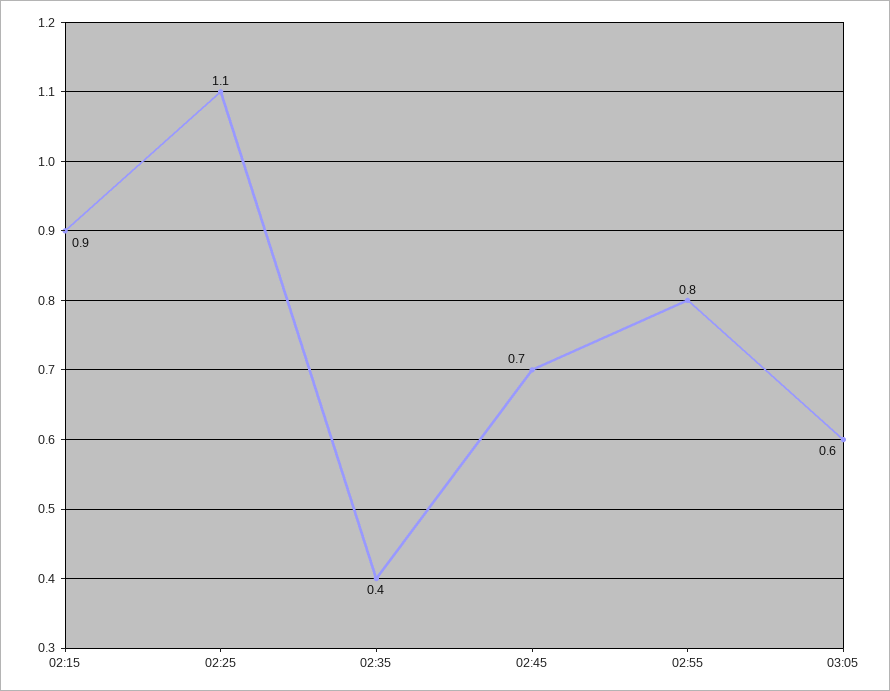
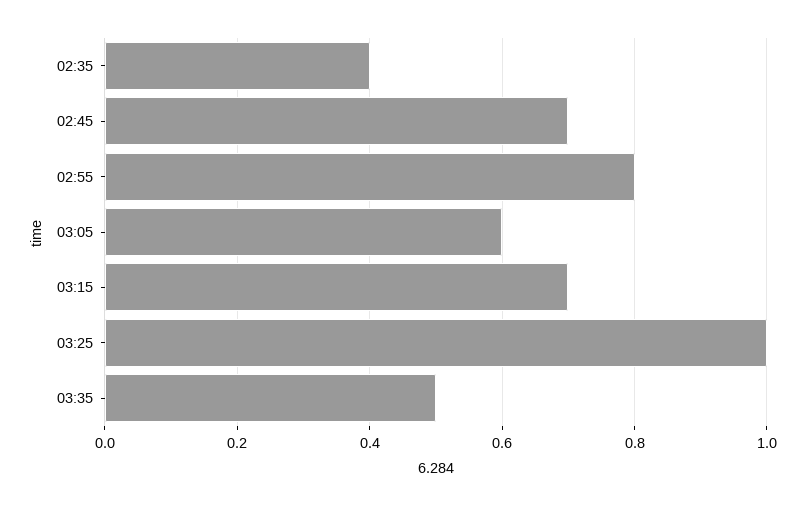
02:15: 0.9 -> none
02:25: 1.1 -> none
03:15: none -> 0.7
03:25: none -> 1
03:35: none -> 0.5

